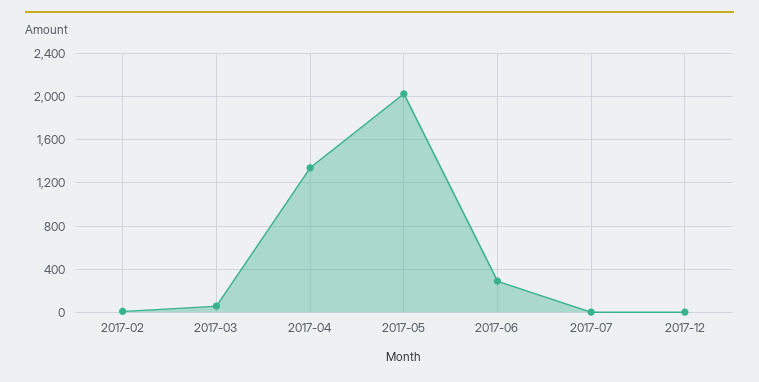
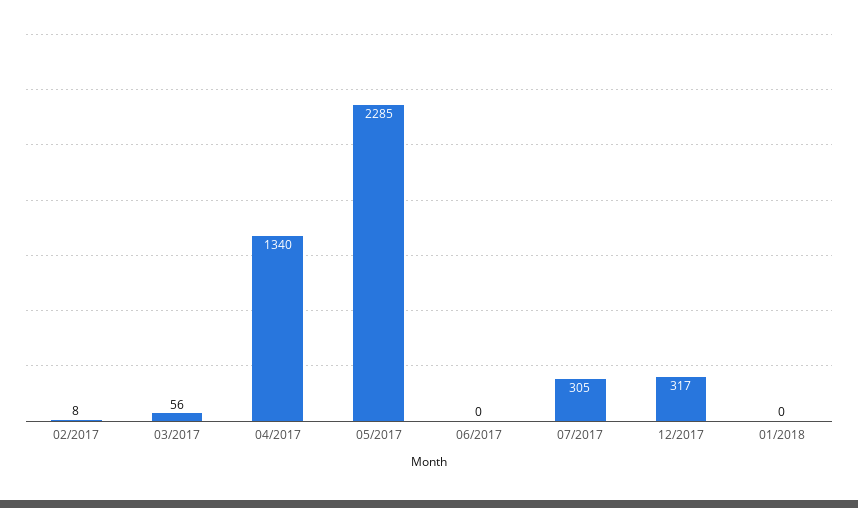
2017-05: 2000 -> 2285
2017-06: 300 -> 0
2017-07: 0 -> 305
2017-12: 0 -> 317
01/2018: none -> 0

